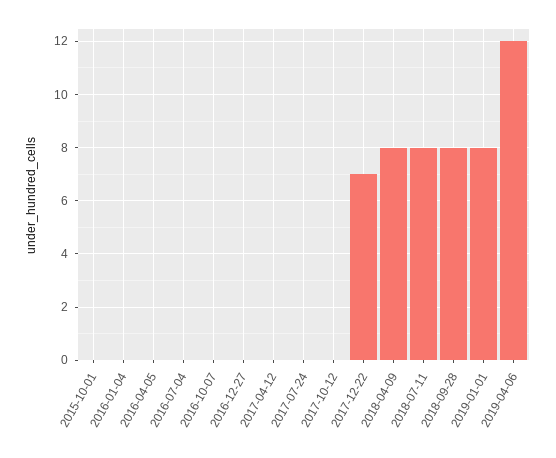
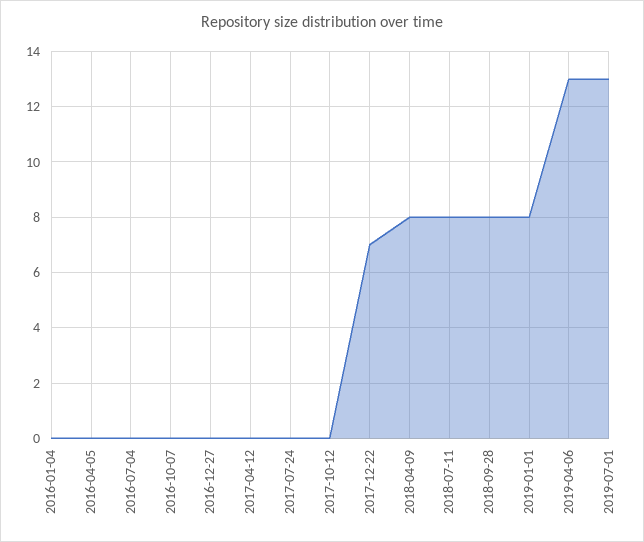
2015-10-01: 0 -> none
2019-04-06: 12 -> 13
2019-07-01: none -> 13

